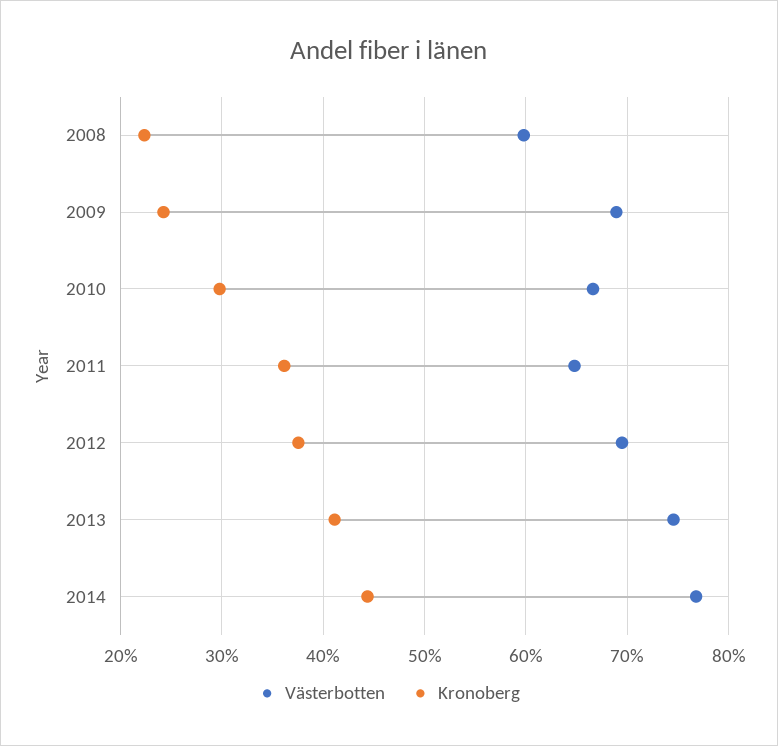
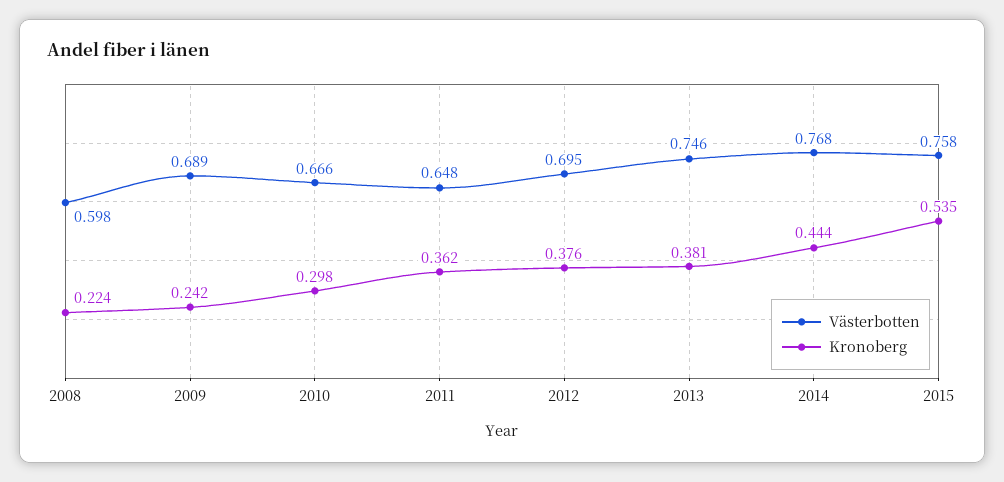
Kronoberg, 2013: 0.41 -> 0.381
Västerbotten, 2015: none -> 0.758
Kronoberg, 2015: none -> 0.535

